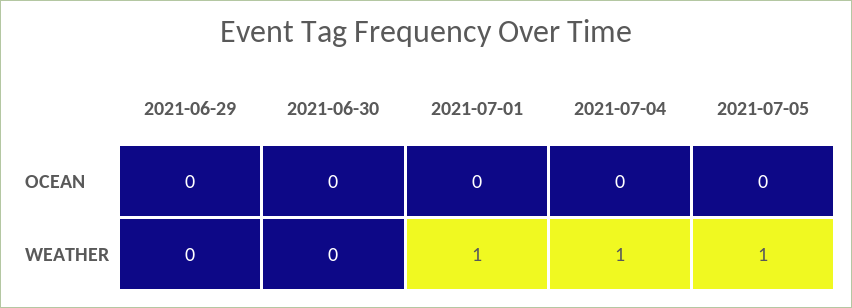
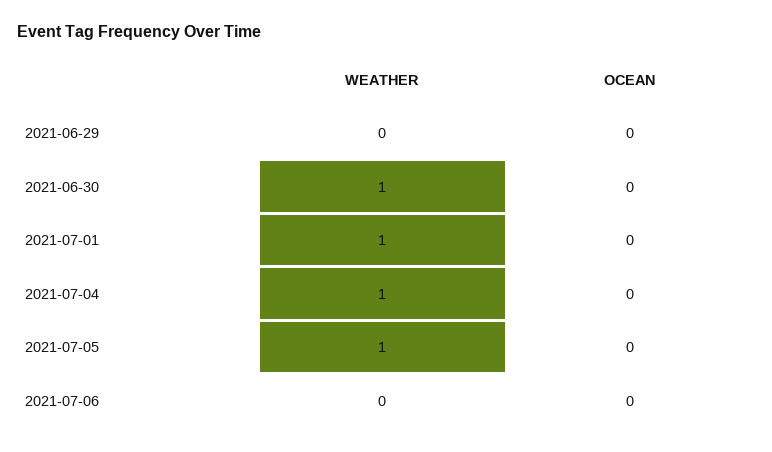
2021-06-30, WEATHER: 0 -> 1
2021-07-06, WEATHER: none -> 0
2021-07-06, OCEAN: none -> 0

